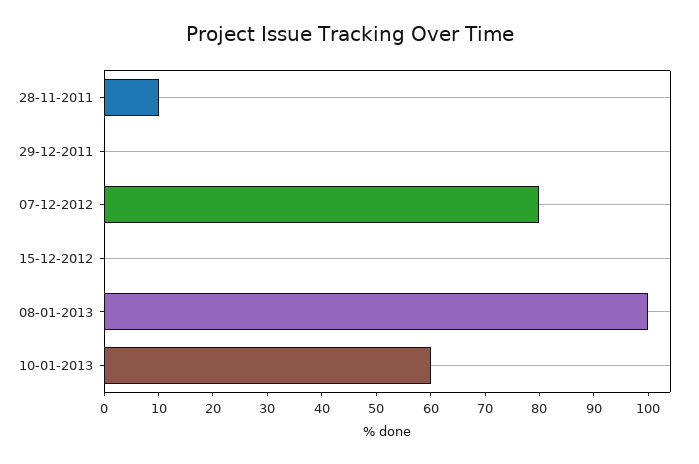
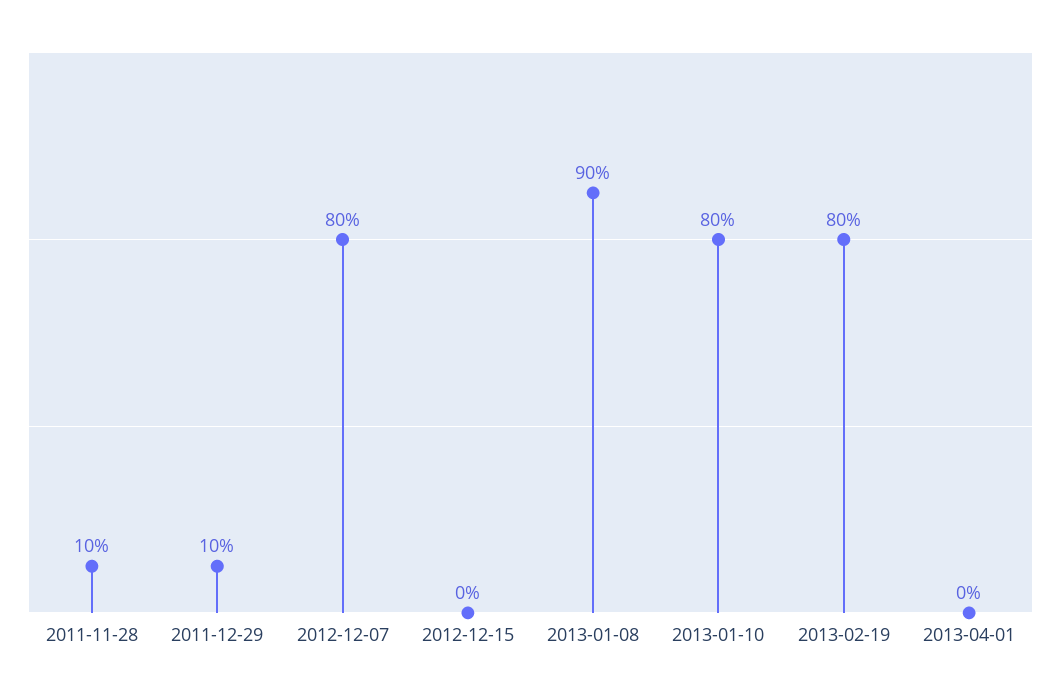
29-12-2011: 0 -> 10
08-01-2013: 100 -> 90
10-01-2013: 60 -> 80
2013-02-19: none -> 80
2013-04-01: none -> 0

